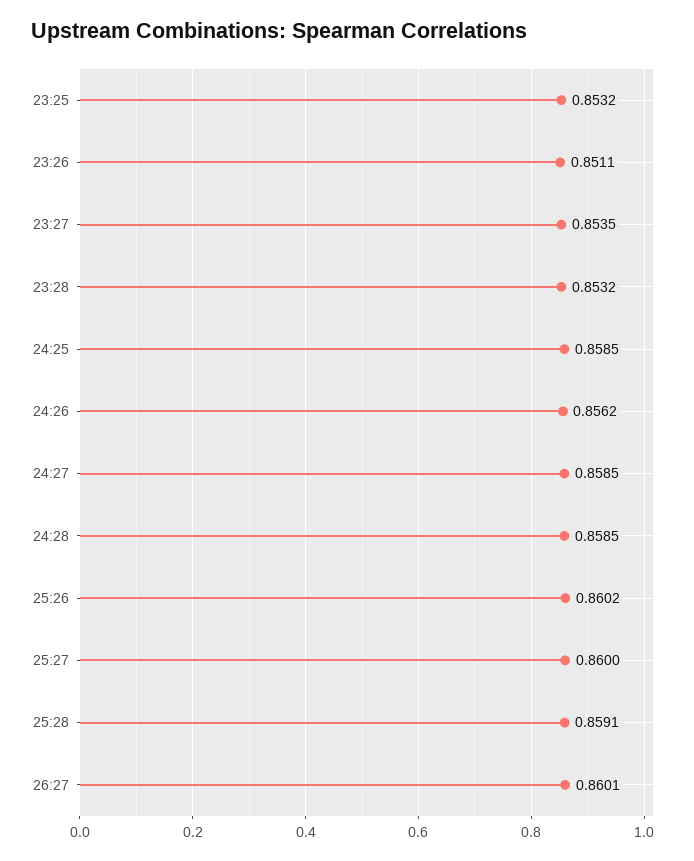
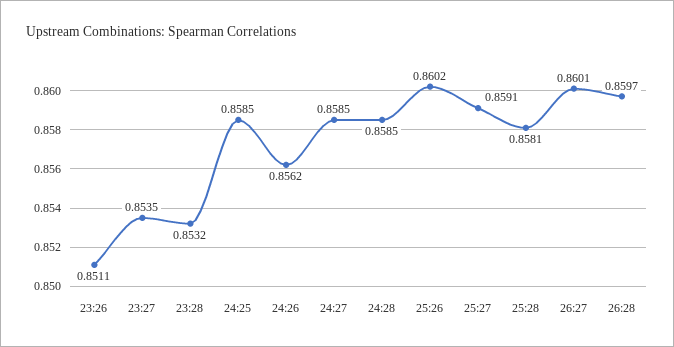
23:25: 0.8532 -> none
25:27: 0.86 -> 0.8591
25:28: 0.8591 -> 0.8581
26:28: none -> 0.8597

